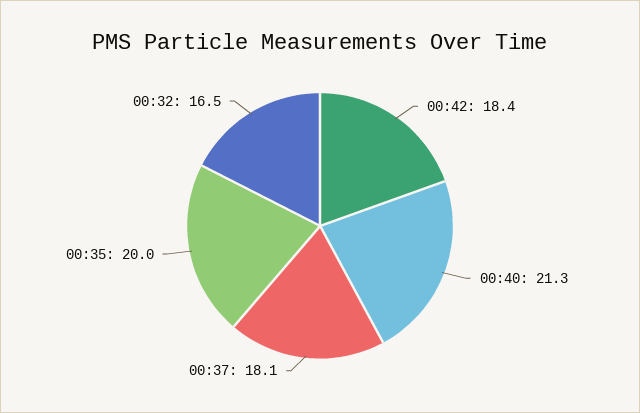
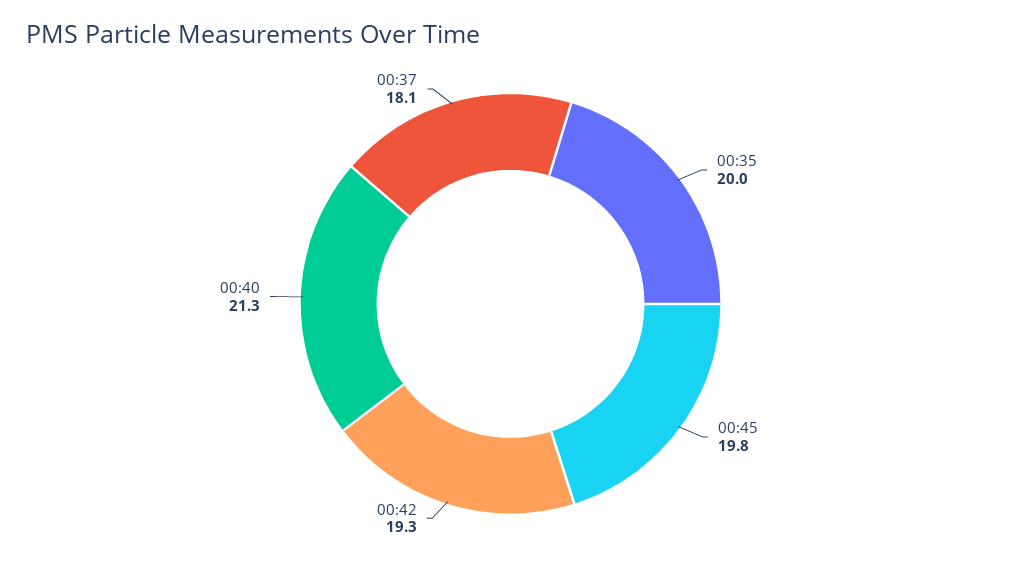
00:42: 18.4 -> 19.3
00:32: 16.5 -> none
00:45: none -> 19.8

